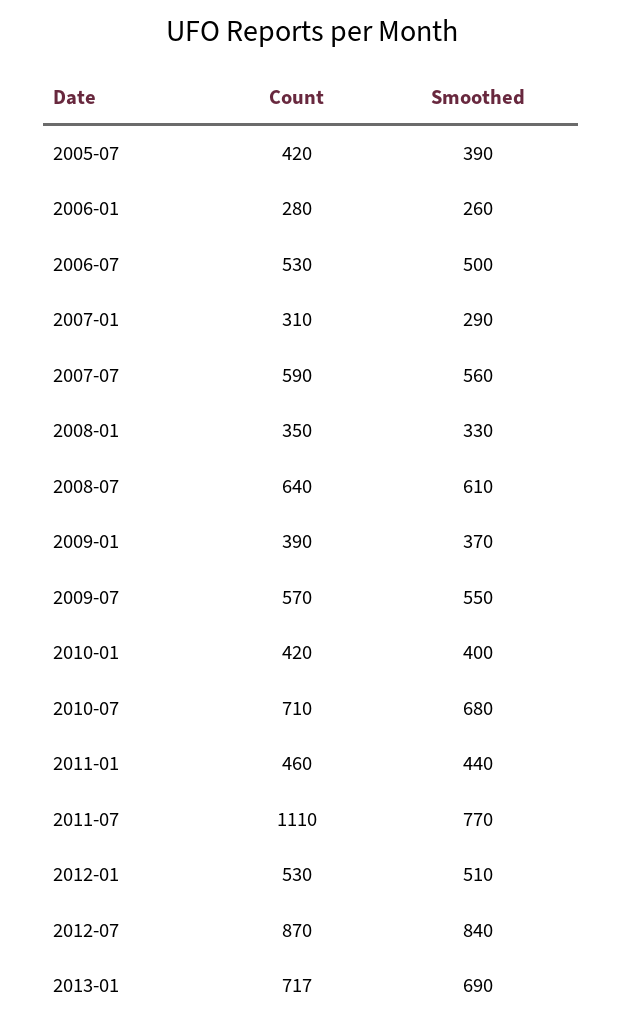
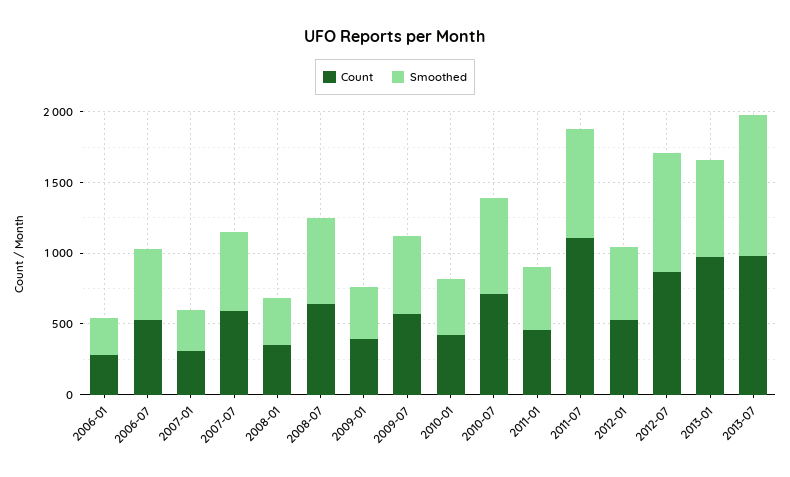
Count, 2005-07: 420 -> none
Smoothed, 2005-07: 390 -> none
Count, 2013-01: 717 -> 1000
Count, 2013-07: none -> 1000
Smoothed, 2013-07: none -> 1000

